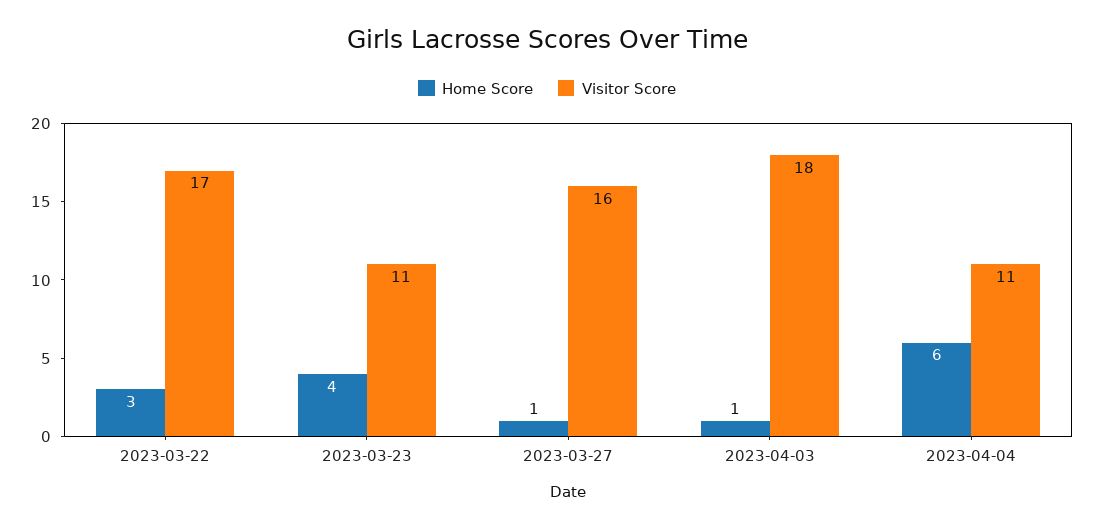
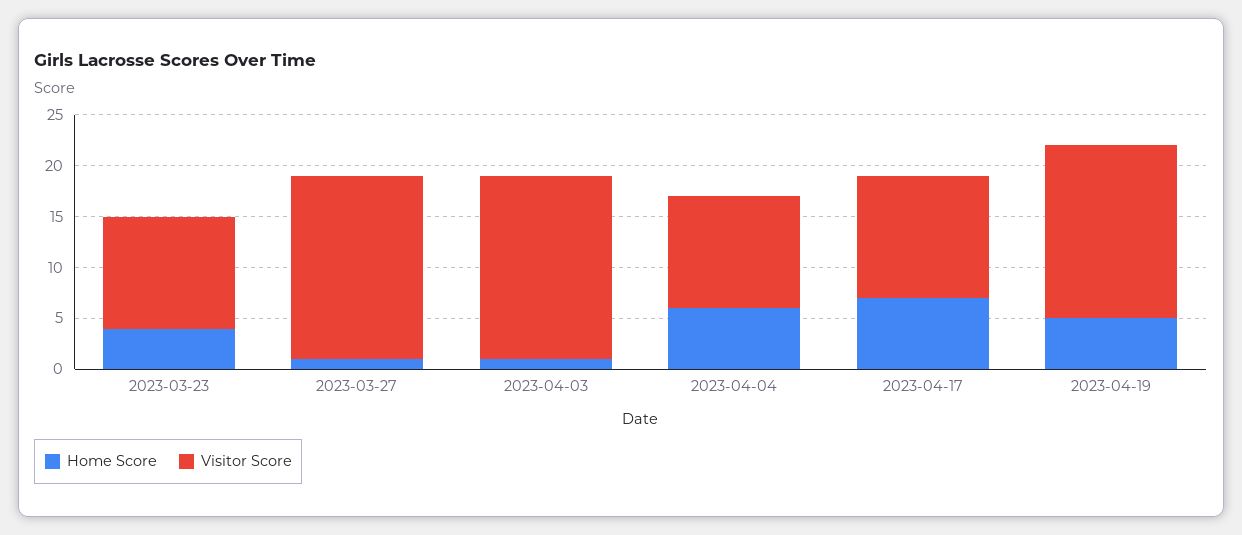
Home Score, 2023-03-22: 3 -> none
Visitor Score, 2023-03-22: 17 -> none
Visitor Score, 2023-03-27: 16 -> 18
Home Score, 2023-04-17: none -> 7
Visitor Score, 2023-04-17: none -> 12
Home Score, 2023-04-19: none -> 5
Visitor Score, 2023-04-19: none -> 17

